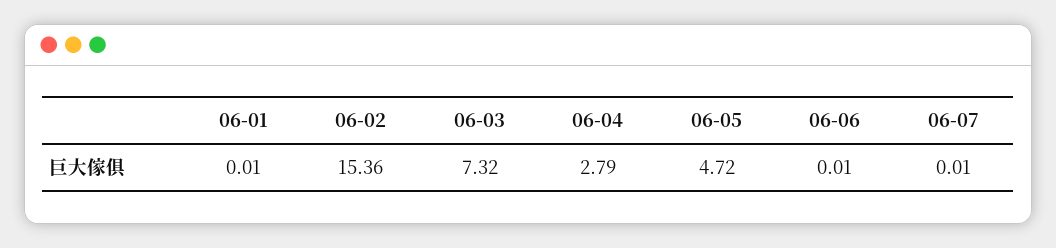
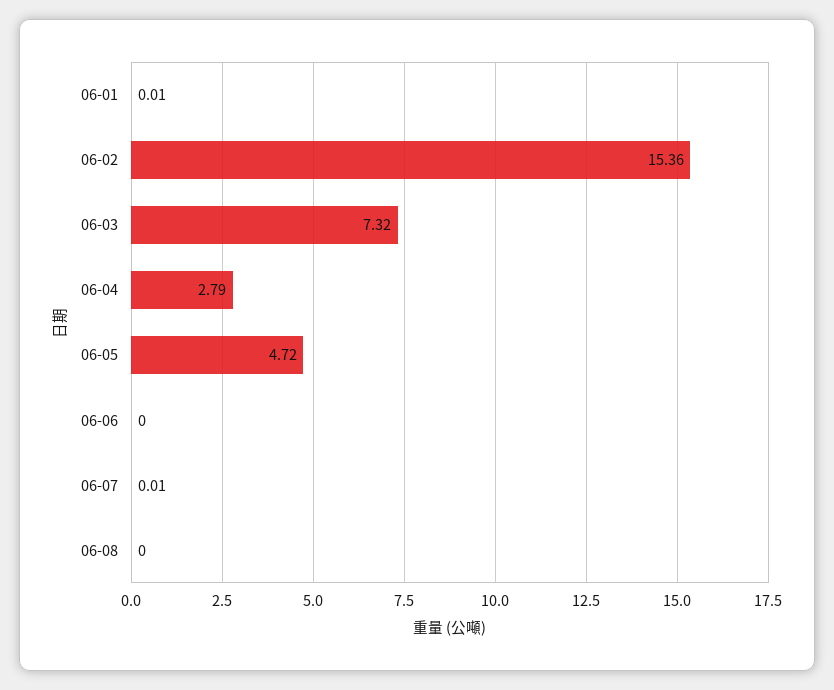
06-06: 0.01 -> 0
06-08: none -> 0

